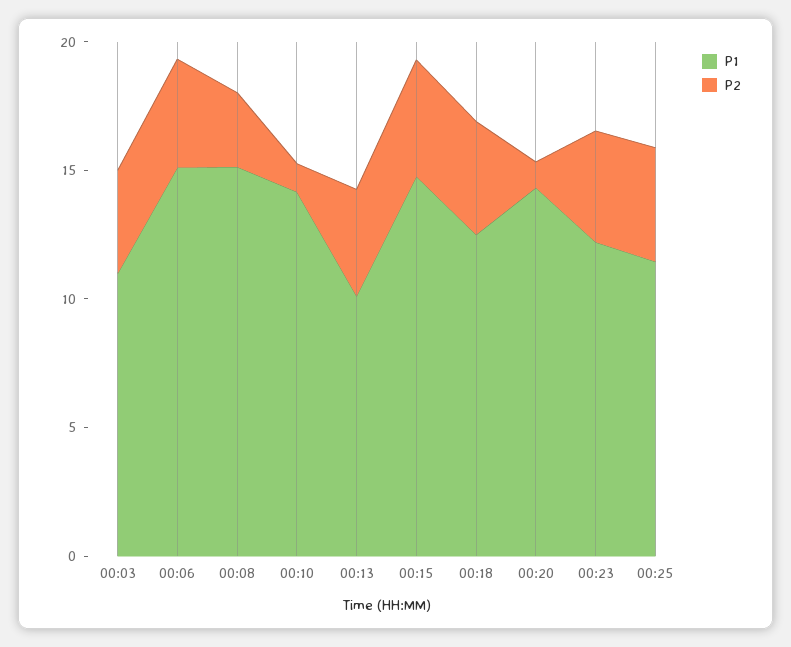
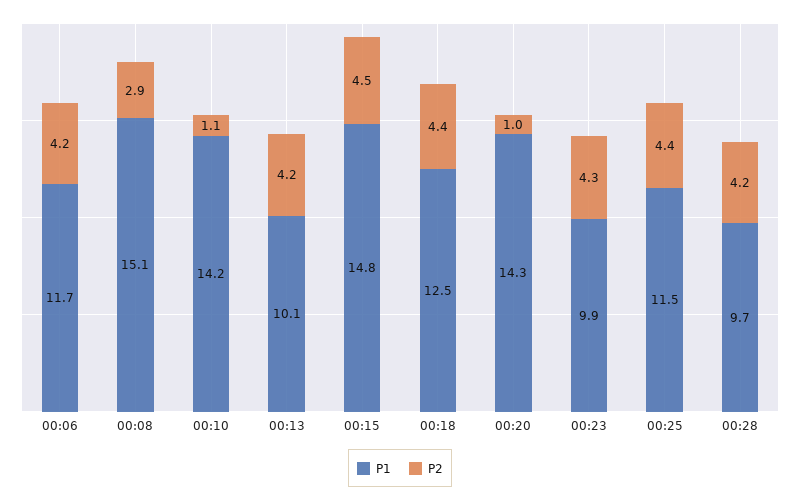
P1, 00:03: 11 -> none
P2, 00:03: 4 -> none
P1, 00:06: 15 -> 11.7
P1, 00:23: 12 -> 9.9
P1, 00:28: none -> 9.7
P2, 00:28: none -> 4.2

